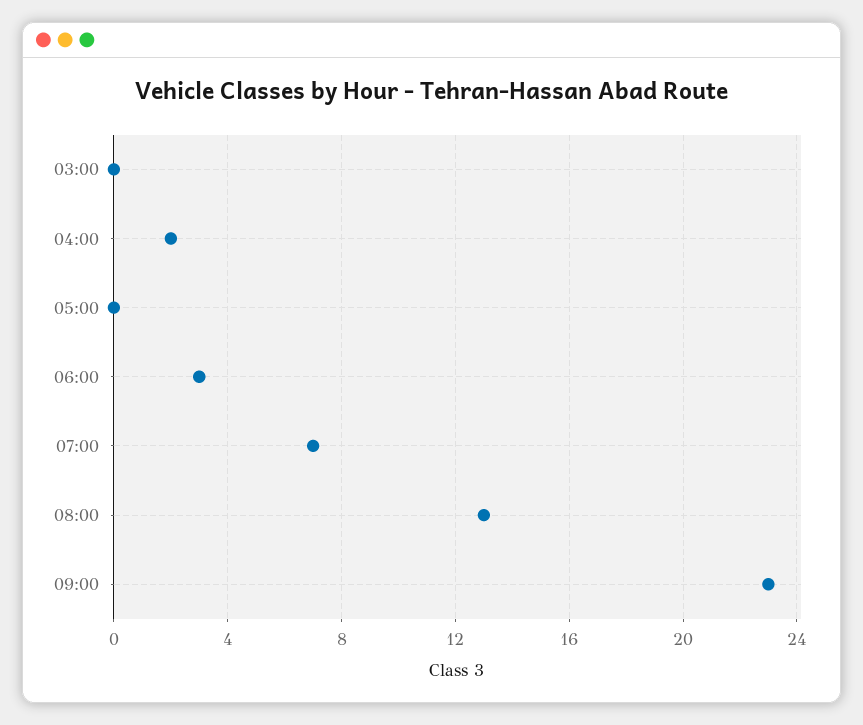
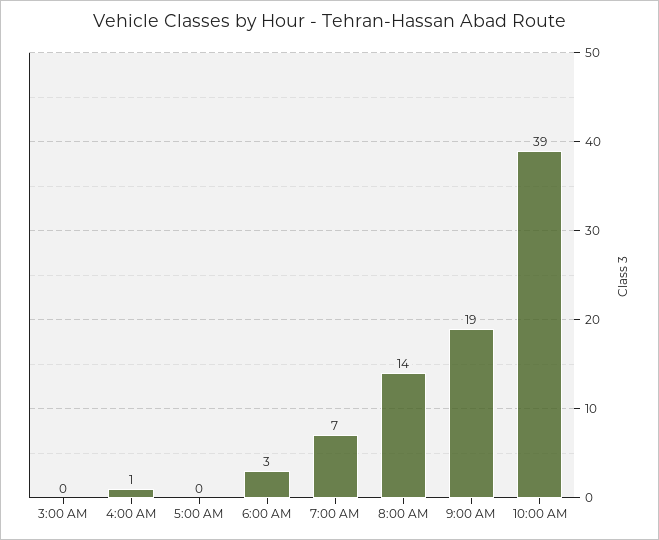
04:00: 2 -> 1
08:00: 13 -> 14
09:00: 23 -> 19
10:00 AM: none -> 39

